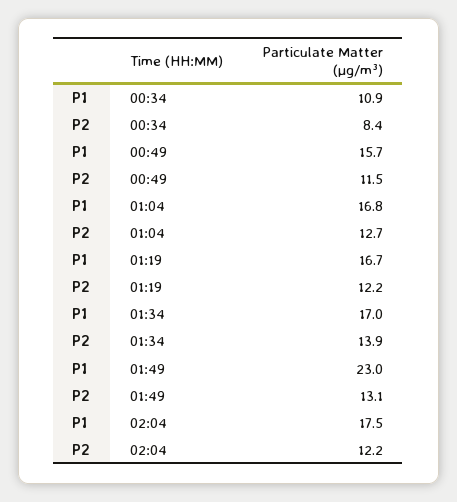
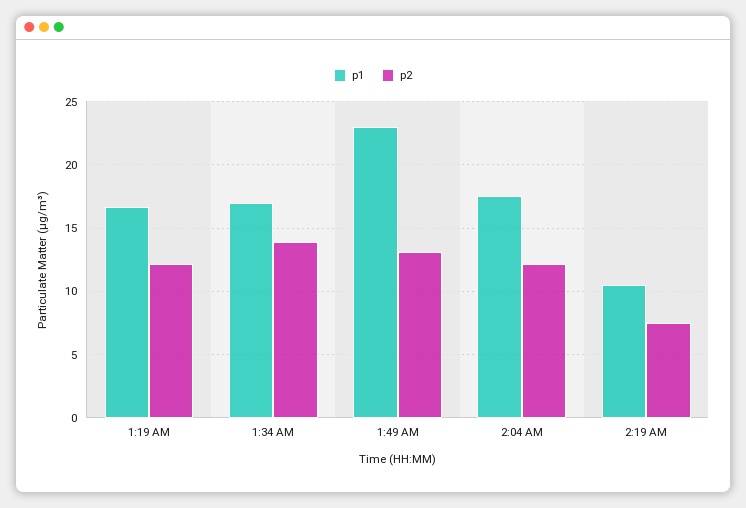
P1, 00:34: 10.9 -> none
P2, 00:34: 8.4 -> none
P1, 00:49: 15.7 -> none
P2, 00:49: 11.5 -> none
P1, 01:04: 16.8 -> none
P2, 01:04: 12.7 -> none
P1, 2:19 AM: none -> 10.5
P2, 2:19 AM: none -> 7.5

